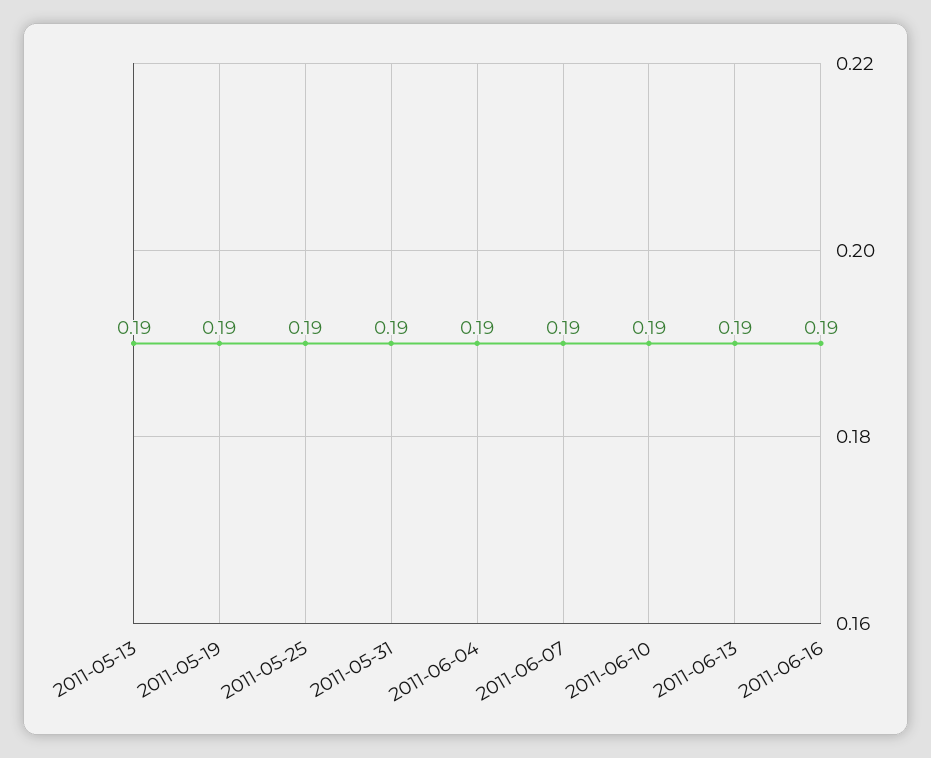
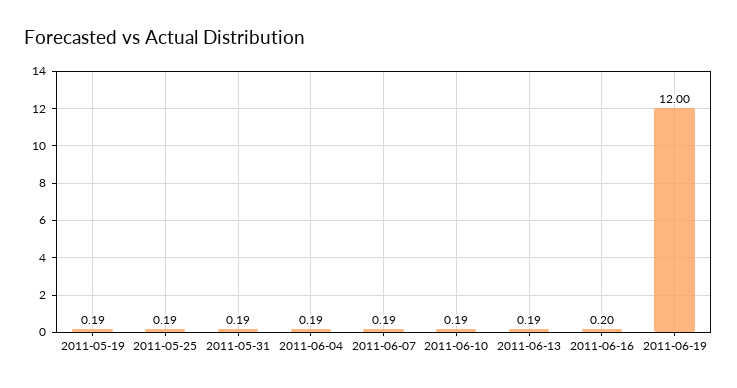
2011-05-13: 0.19 -> none
2011-06-16: 0.19 -> 0.2
2011-06-19: none -> 12

